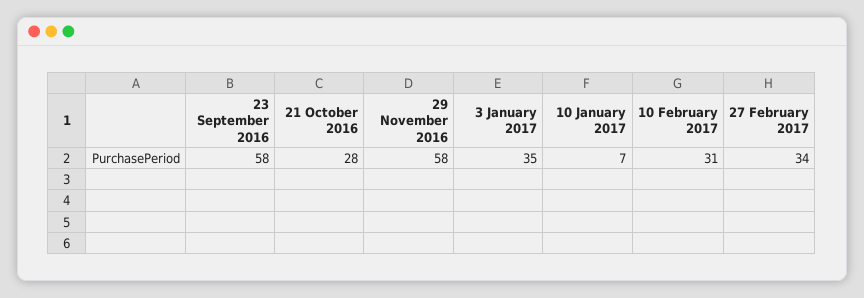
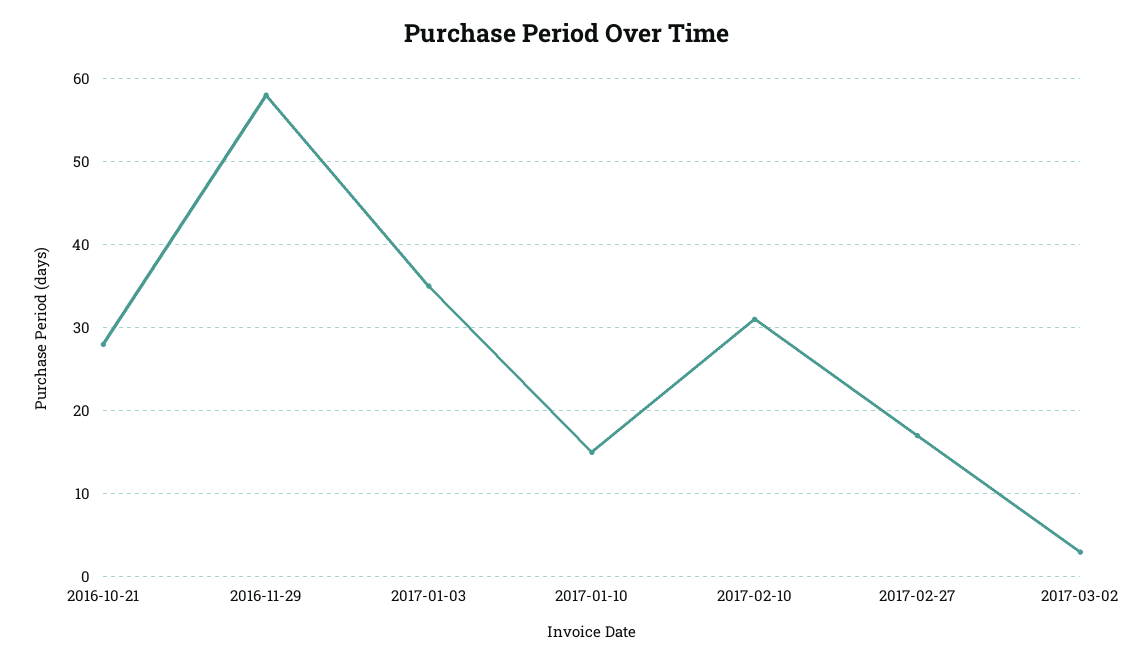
23 September 2016: 58 -> none
10 January 2017: 7 -> 15
27 February 2017: 34 -> 17
2017-03-02: none -> 3

